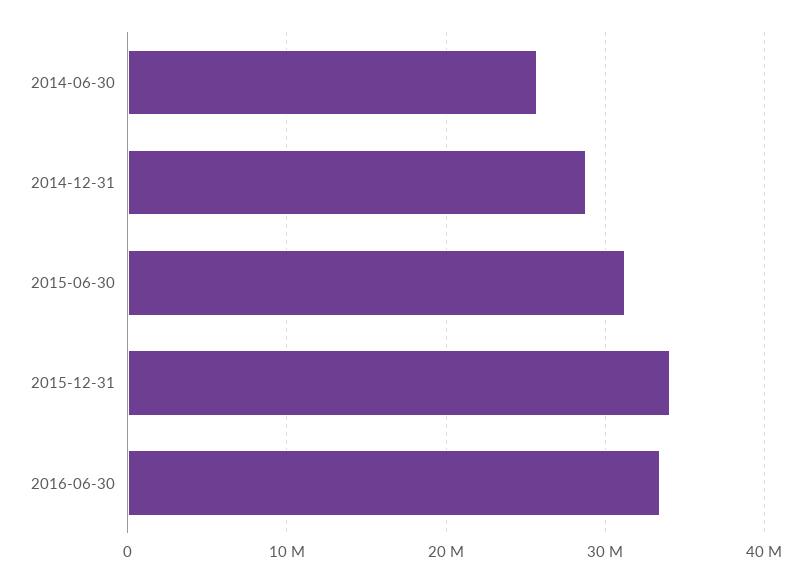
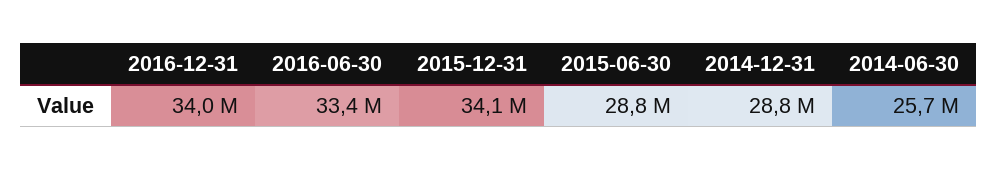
2015-06-30: 31000000 -> 28800000
2016-12-31: none -> 34000000

